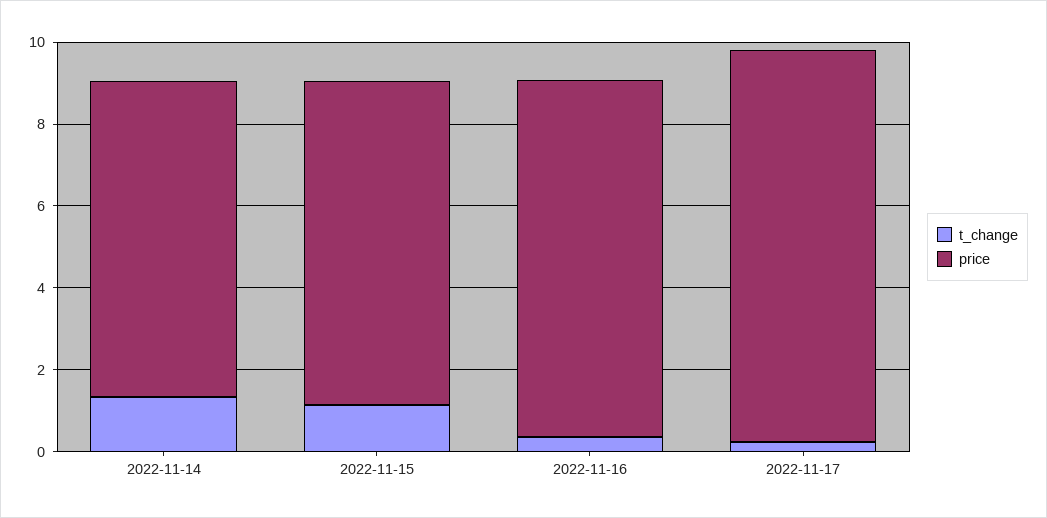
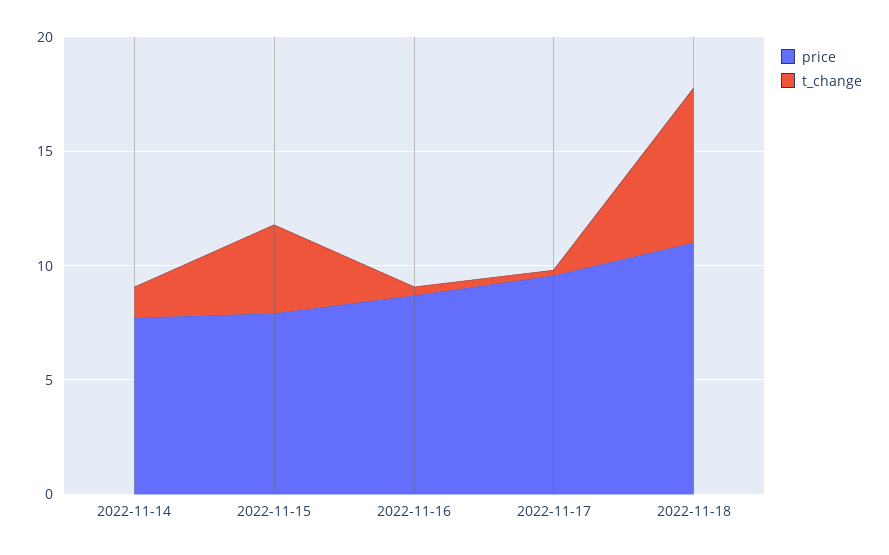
t_change, 2022-11-15: 1 -> 4
price, 2022-11-18: none -> 11
t_change, 2022-11-18: none -> 7

